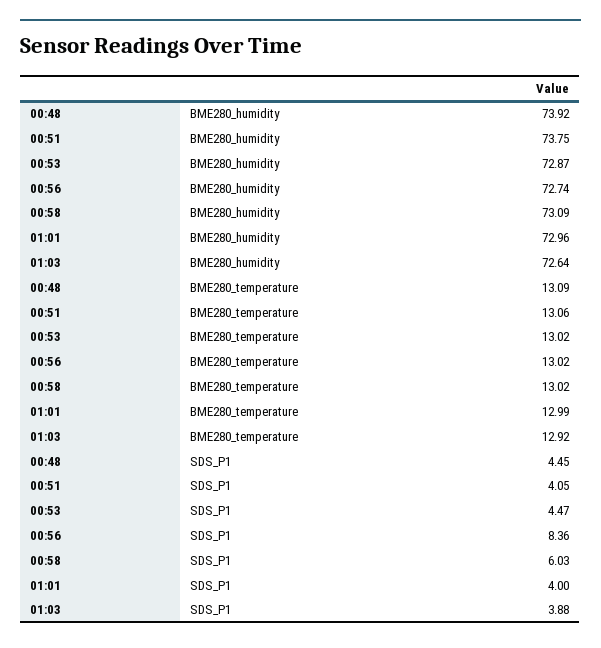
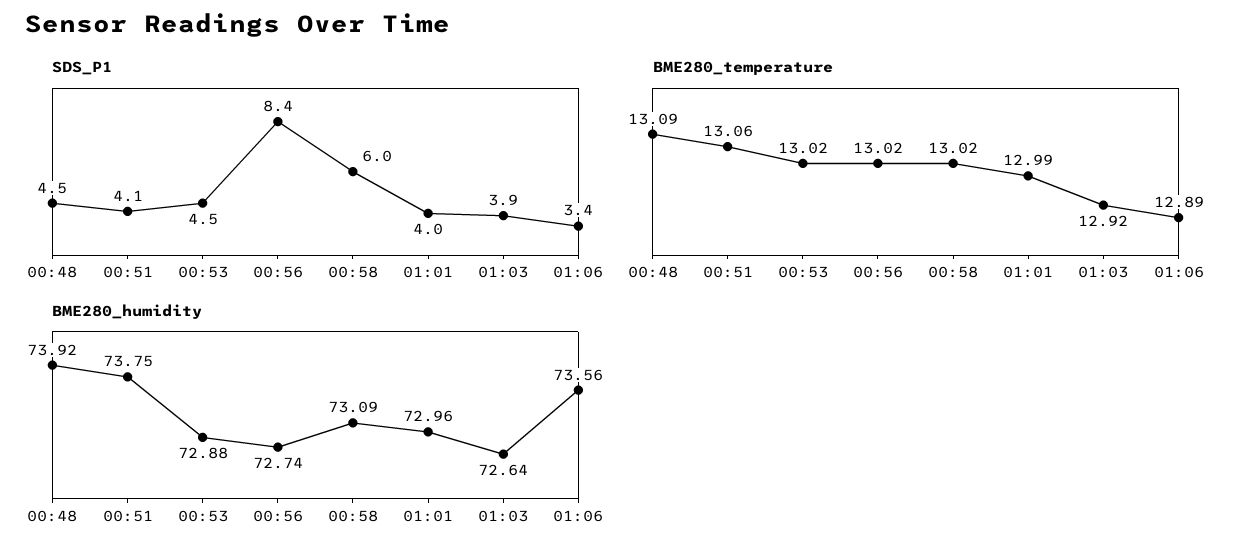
BME280_humidity, 00:53: 72.87 -> 72.88
SDS_P1, 01:06: none -> 3.4
BME280_temperature, 01:06: none -> 12.89
BME280_humidity, 01:06: none -> 73.56

